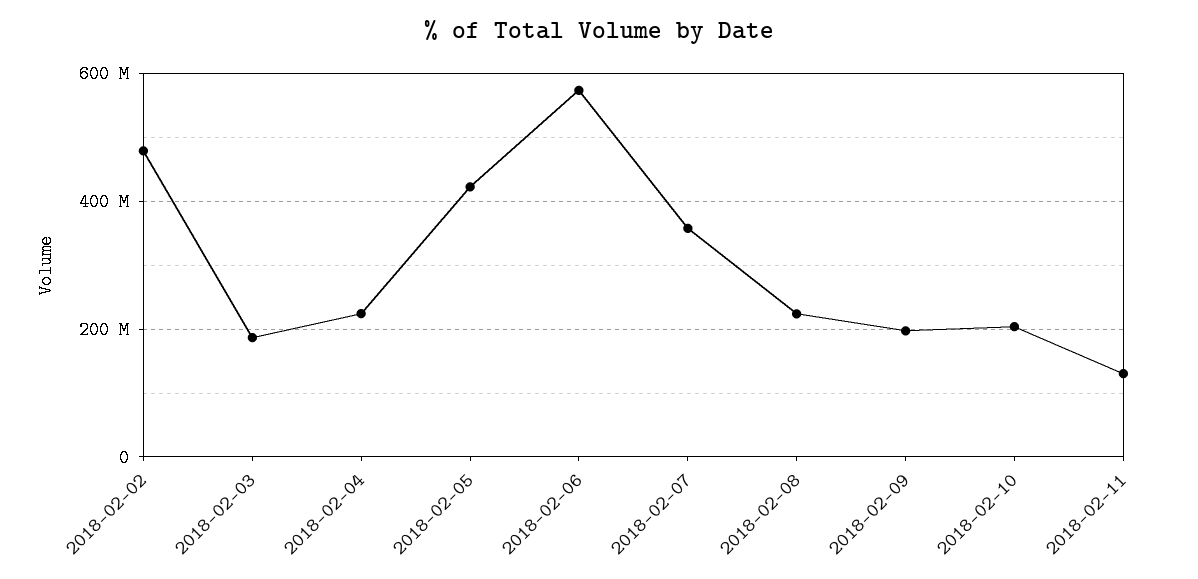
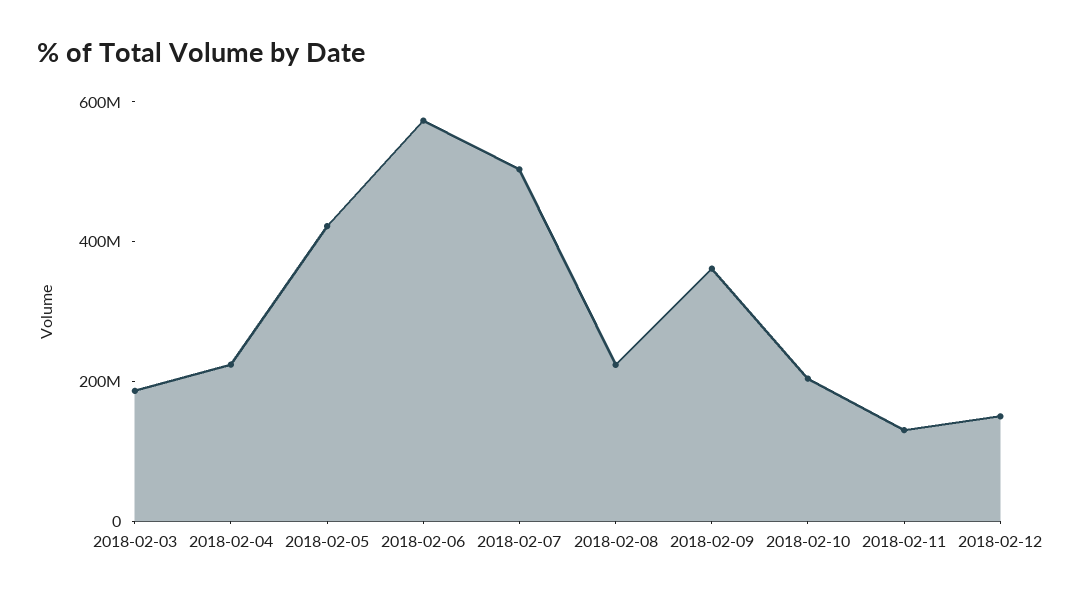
2018-02-02: 480000000 -> none
2018-02-07: 360000000 -> 500000000
2018-02-09: 200000000 -> 350000000
2018-02-12: none -> 150000000

